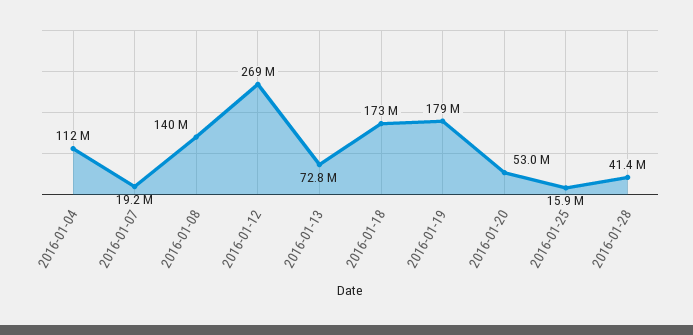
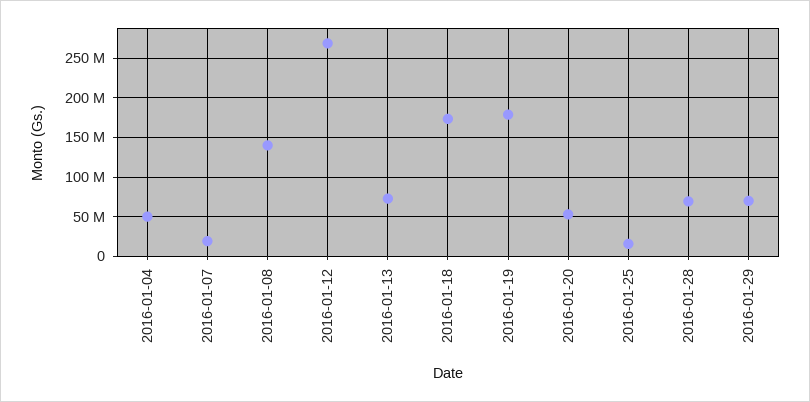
2016-01-04: 112000000 -> 50000000
2016-01-28: 41400000 -> 70000000
2016-01-29: none -> 70000000

